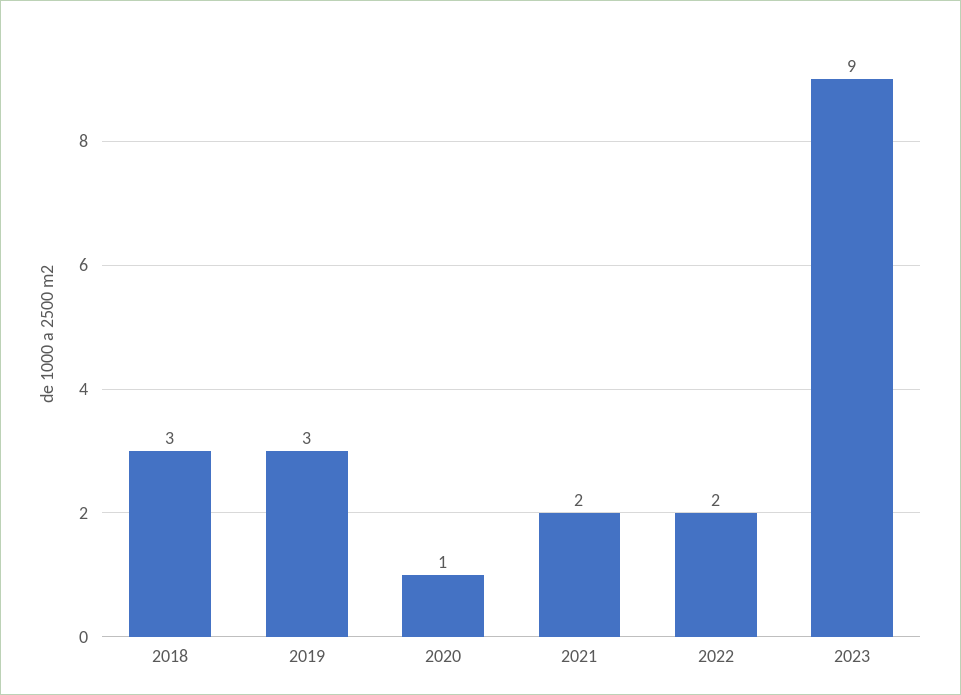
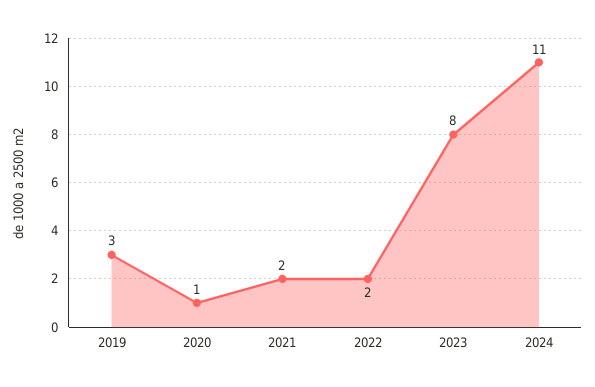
2018: 3 -> none
2023: 9 -> 8
2024: none -> 11

